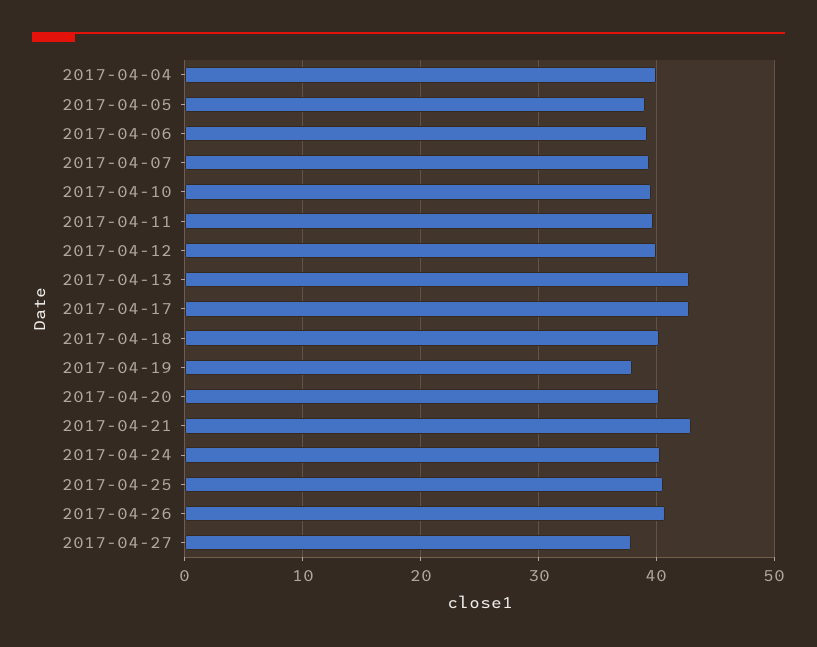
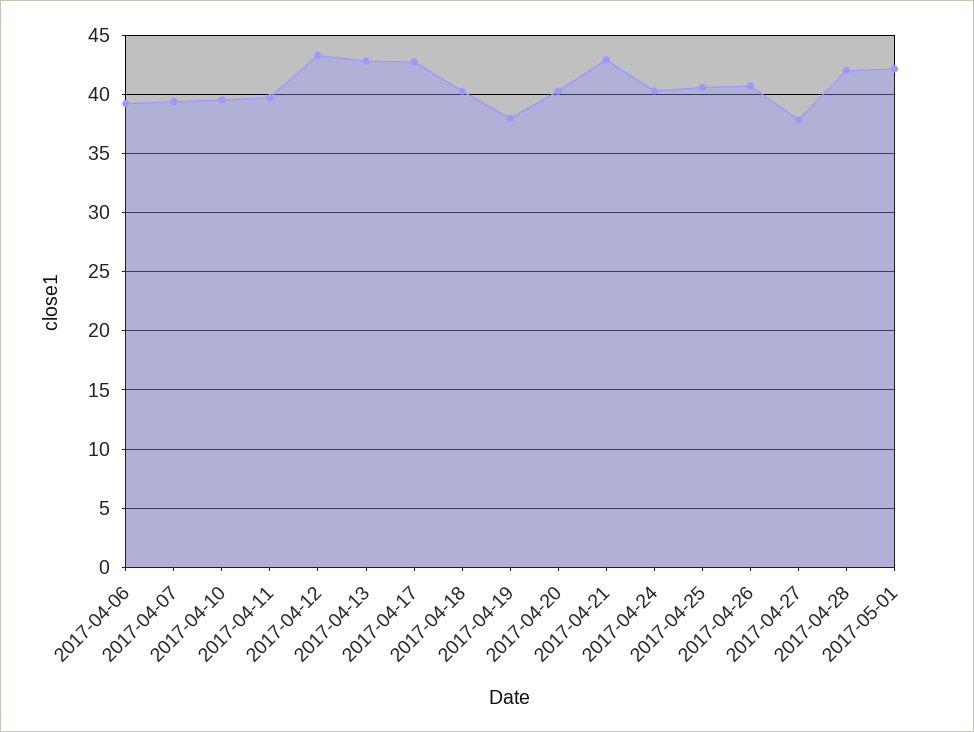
2017-04-04: 40 -> none
2017-04-05: 39 -> none
2017-04-12: 40 -> 43
2017-04-28: none -> 42
2017-05-01: none -> 42

